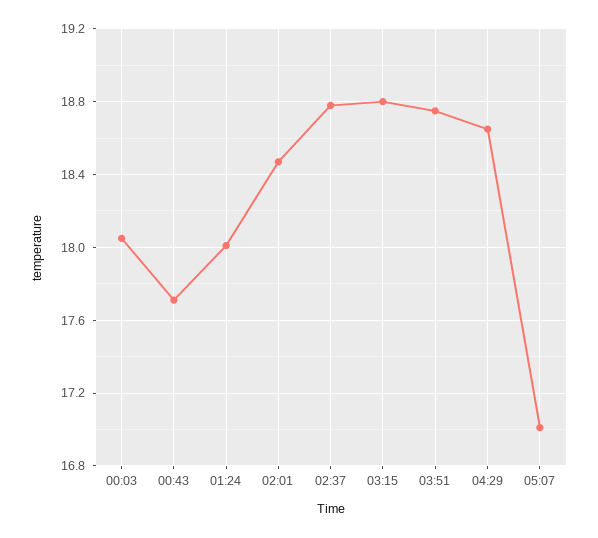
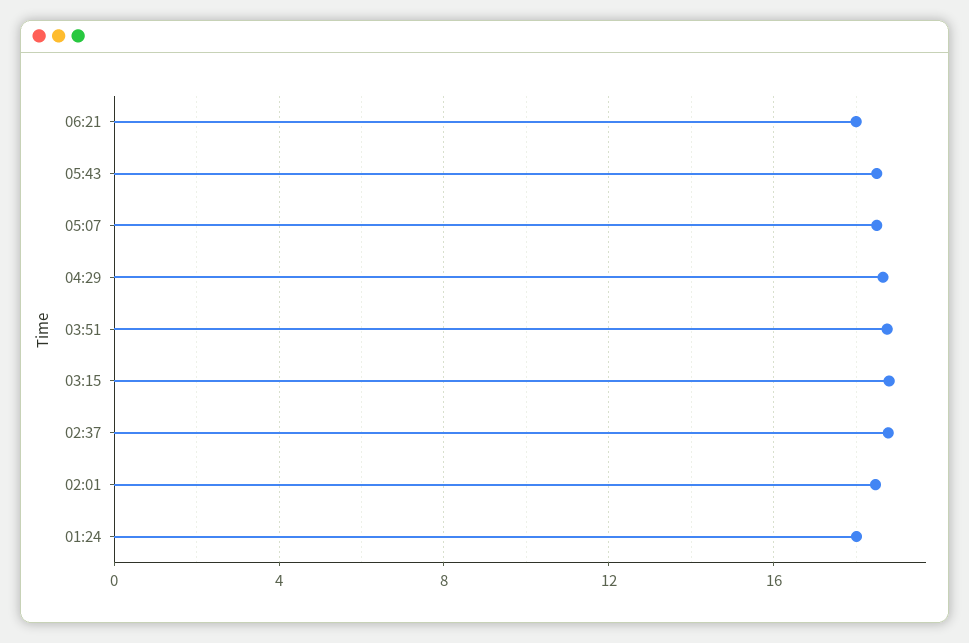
00:03: 18.05 -> none
00:43: 17.7 -> none
05:07: 17 -> 18.5
06:21: none -> 18
05:43: none -> 18.5

